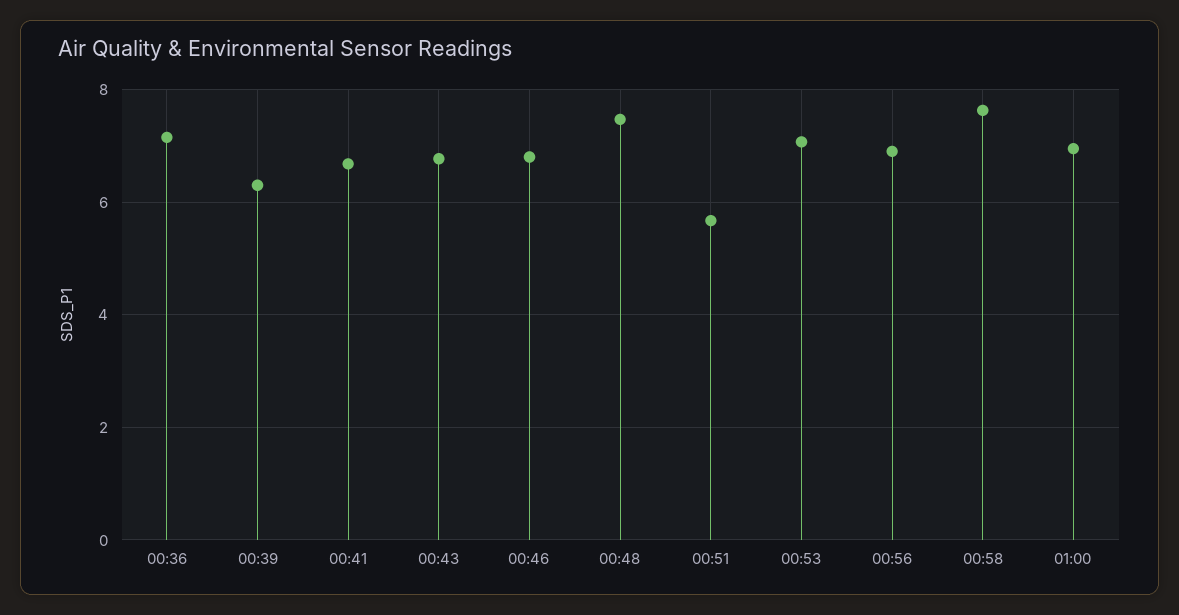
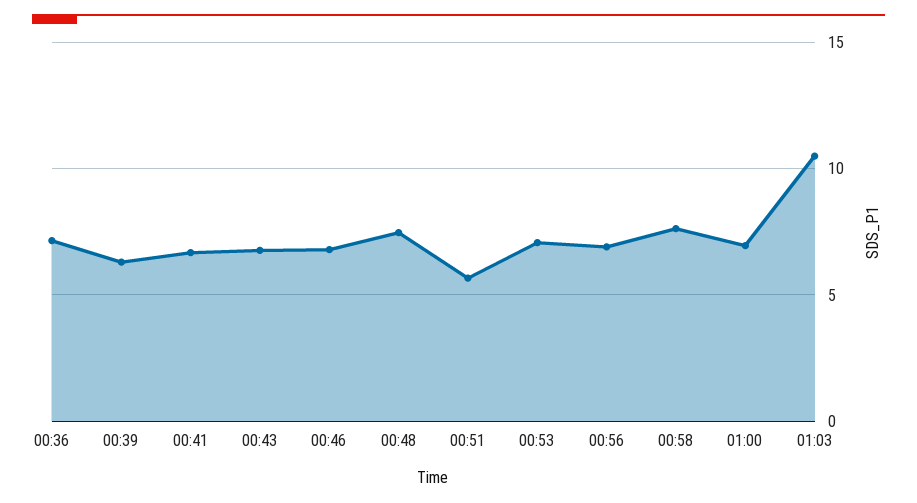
01:03: none -> 10.5

